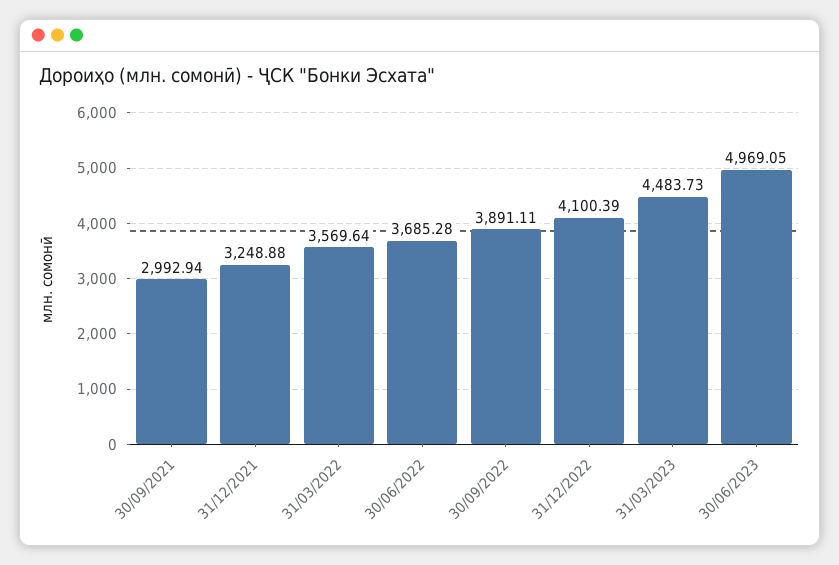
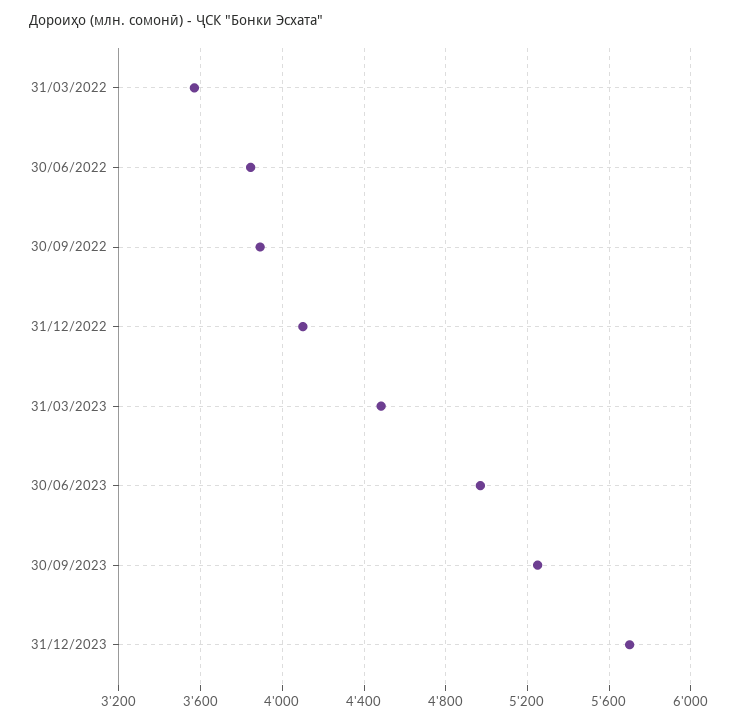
30/09/2021: 2992.94 -> none
31/12/2021: 3248.88 -> none
30/06/2022: 3685.28 -> 3850
30/09/2023: none -> 5250
31/12/2023: none -> 5700

